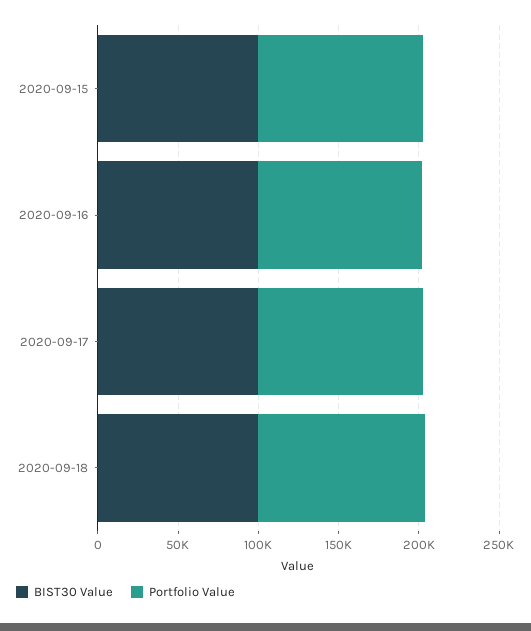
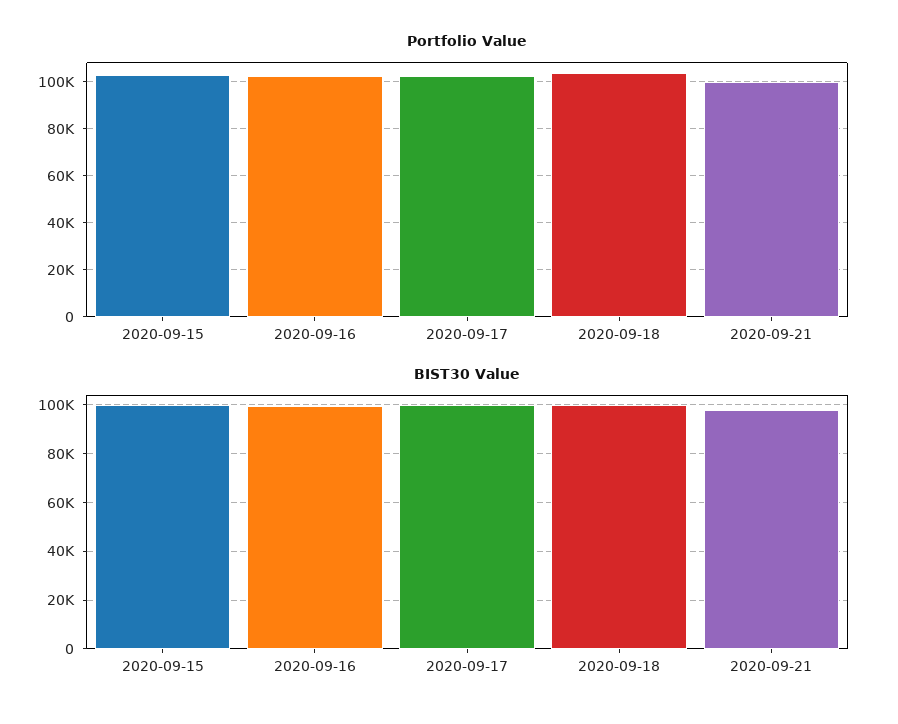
Portfolio Value, 2020-09-21: none -> 100000
BIST30 Value, 2020-09-21: none -> 97500

